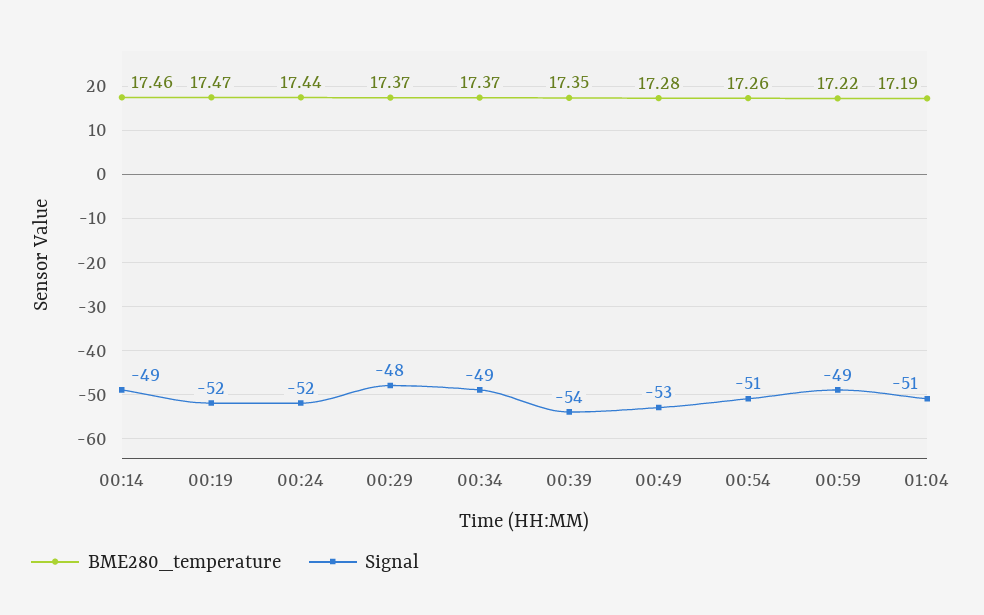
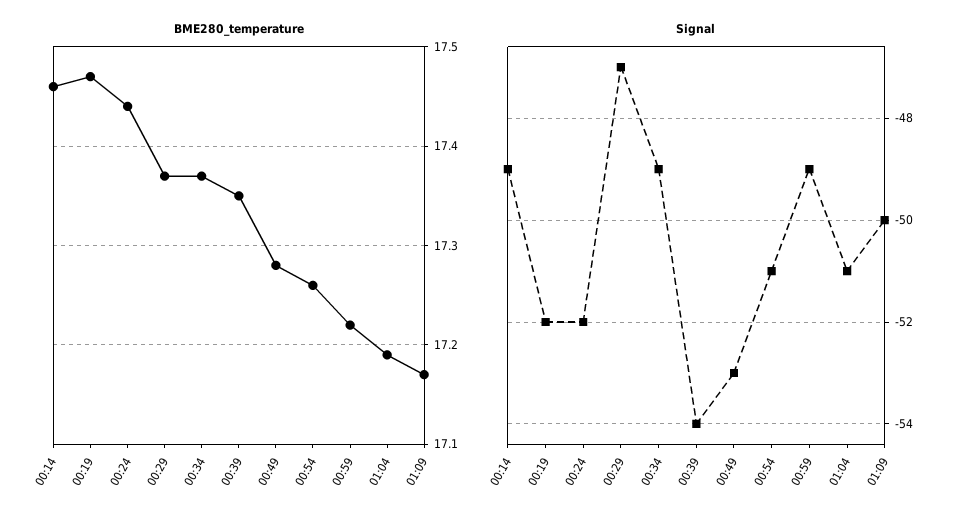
Signal, 00:29: -48 -> -47
BME280_temperature, 01:09: none -> 17.17
Signal, 01:09: none -> -50

